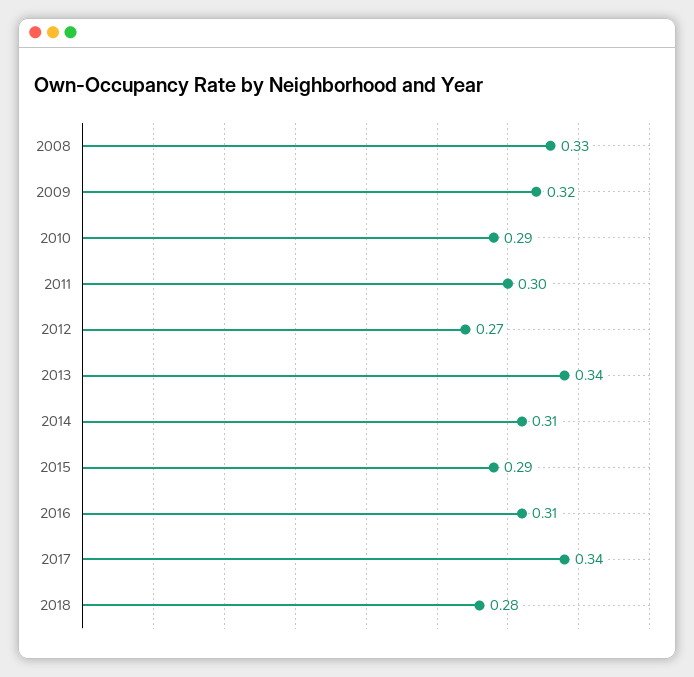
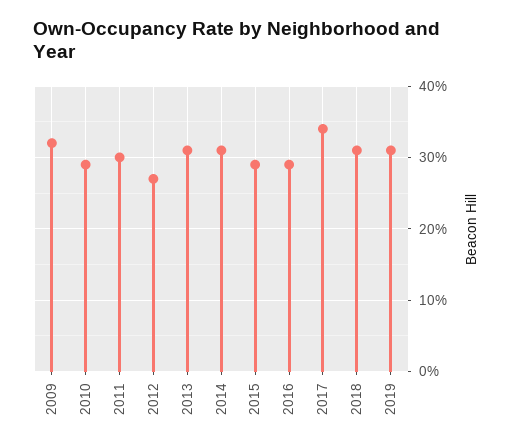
2008: 0.33 -> none
2013: 0.34 -> 0.31
2016: 0.31 -> 0.29
2018: 0.28 -> 0.31
2019: none -> 0.31

